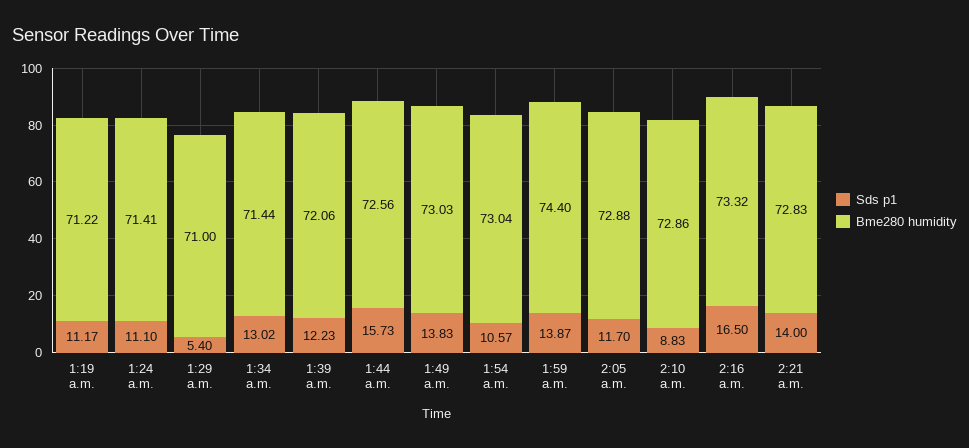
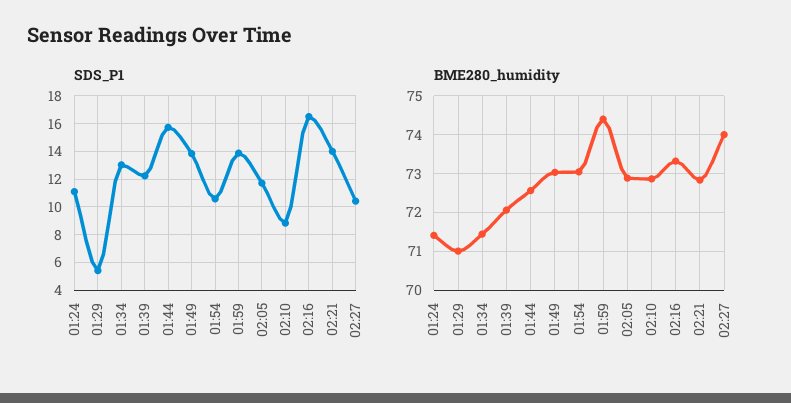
Sds p1, 1:19 a.m.: 11.17 -> none
Bme280 humidity, 1:19 a.m.: 71.22 -> none
Sds p1, 02:27: none -> 10.5
Bme280 humidity, 02:27: none -> 74

